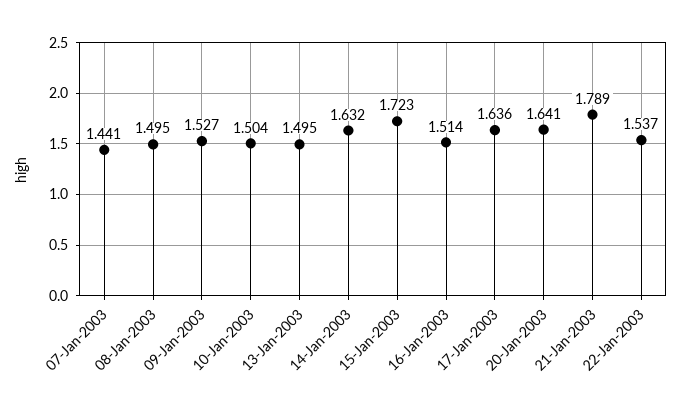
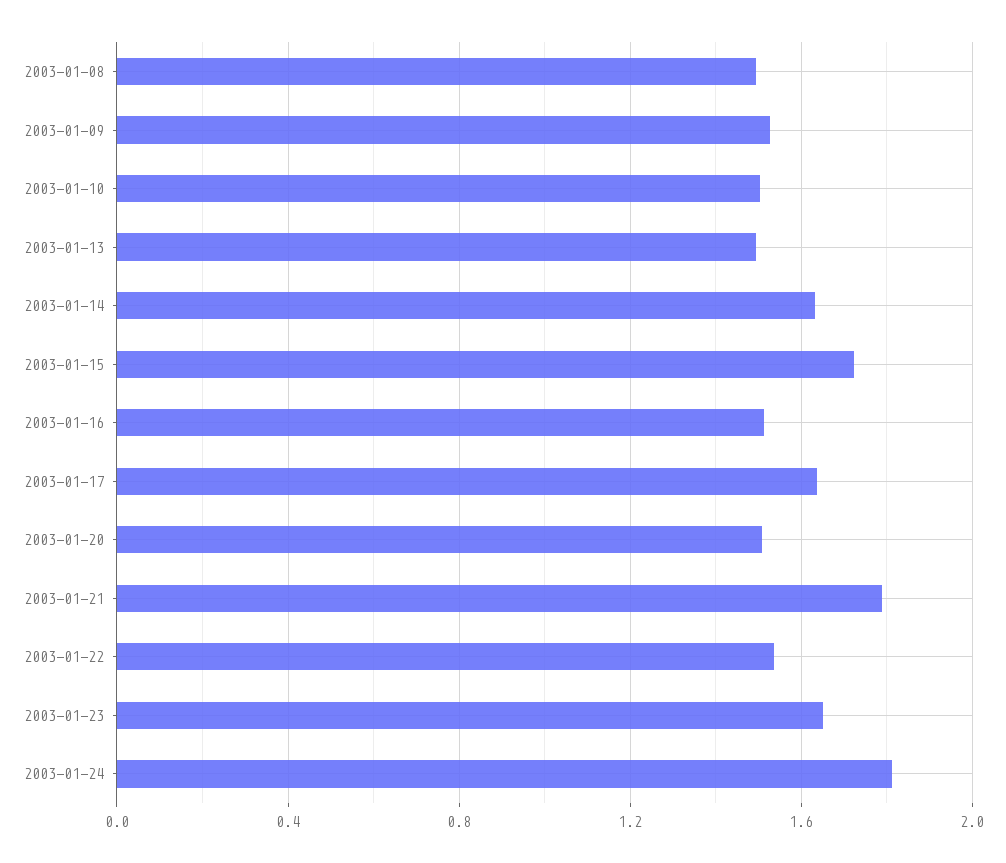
07-Jan-2003: 1.441 -> none
20-Jan-2003: 1.641 -> 1.5
2003-01-23: none -> 1.65
2003-01-24: none -> 1.8

